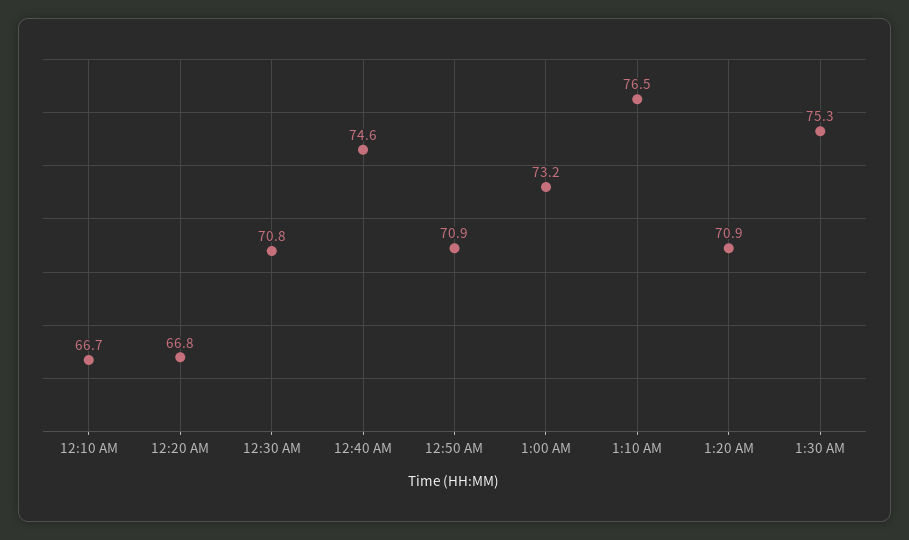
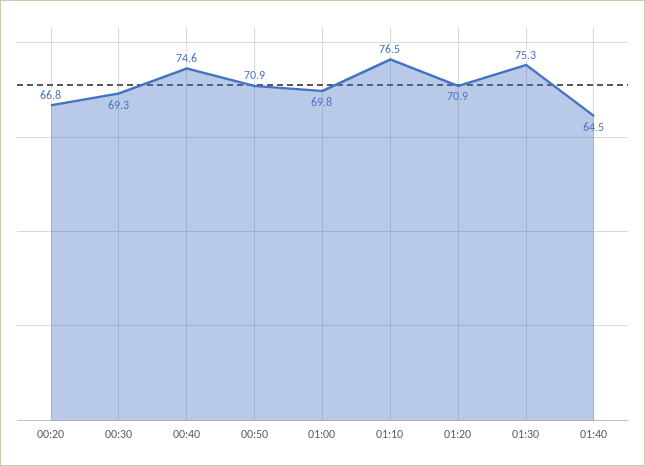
12:10 AM: 66.7 -> none
12:30 AM: 70.8 -> 69.3
1:00 AM: 73.2 -> 69.8
01:40: none -> 64.5

